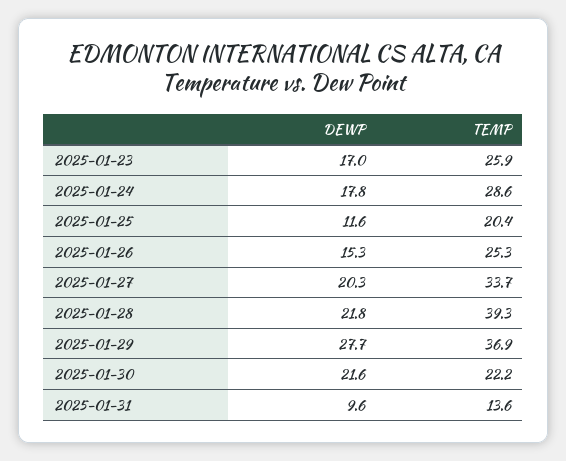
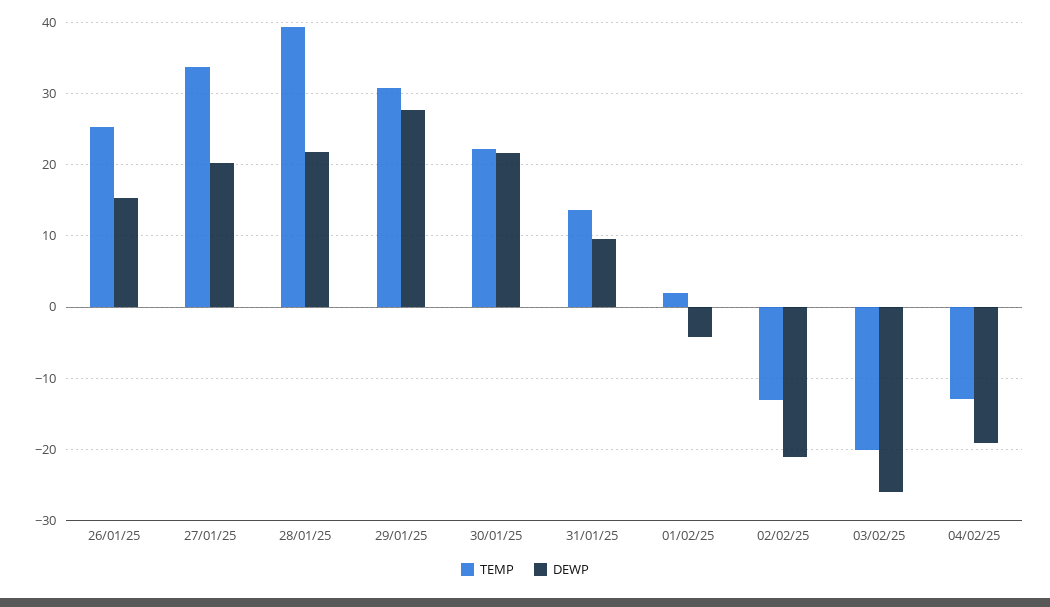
DEWP, 2025-01-23: 17 -> none
TEMP, 2025-01-23: 25.9 -> none
DEWP, 2025-01-24: 17.8 -> none
TEMP, 2025-01-24: 28.6 -> none
DEWP, 2025-01-25: 11.6 -> none
TEMP, 2025-01-25: 20.4 -> none
TEMP, 2025-01-29: 36.9 -> 31
TEMP, 01/02/25: none -> 2
DEWP, 01/02/25: none -> -4
TEMP, 02/02/25: none -> -13
DEWP, 02/02/25: none -> -21
TEMP, 03/02/25: none -> -20
DEWP, 03/02/25: none -> -26
TEMP, 04/02/25: none -> -13
DEWP, 04/02/25: none -> -19

